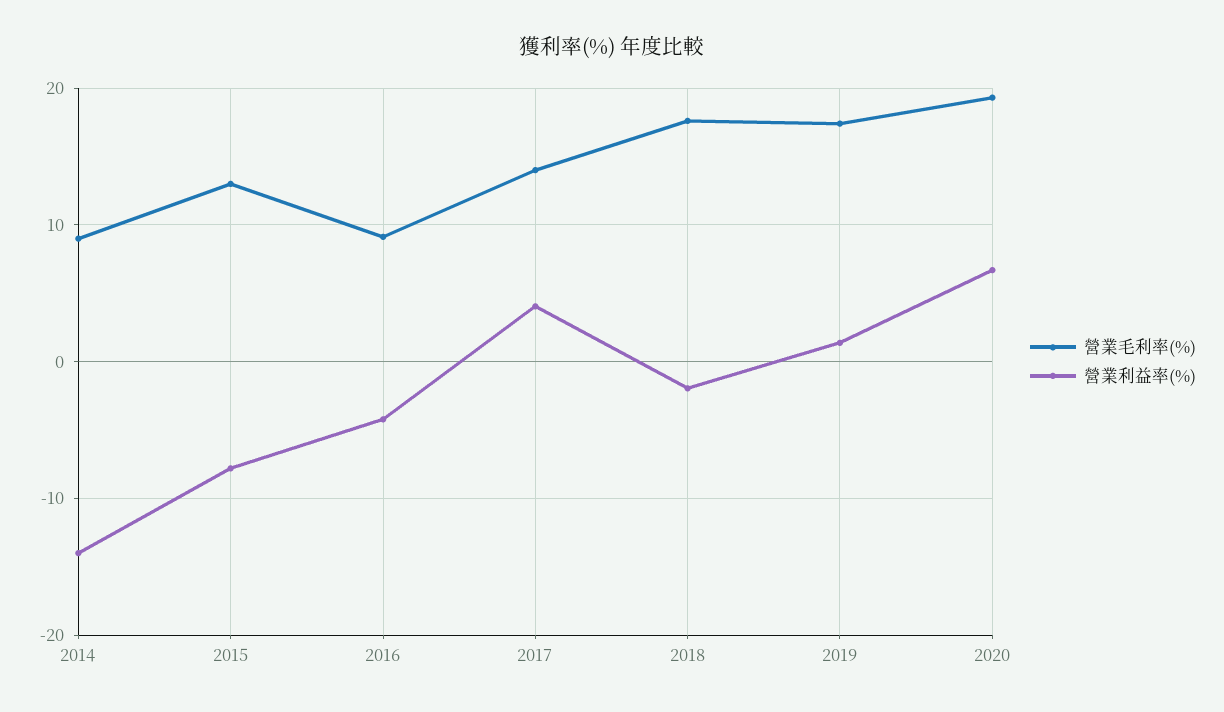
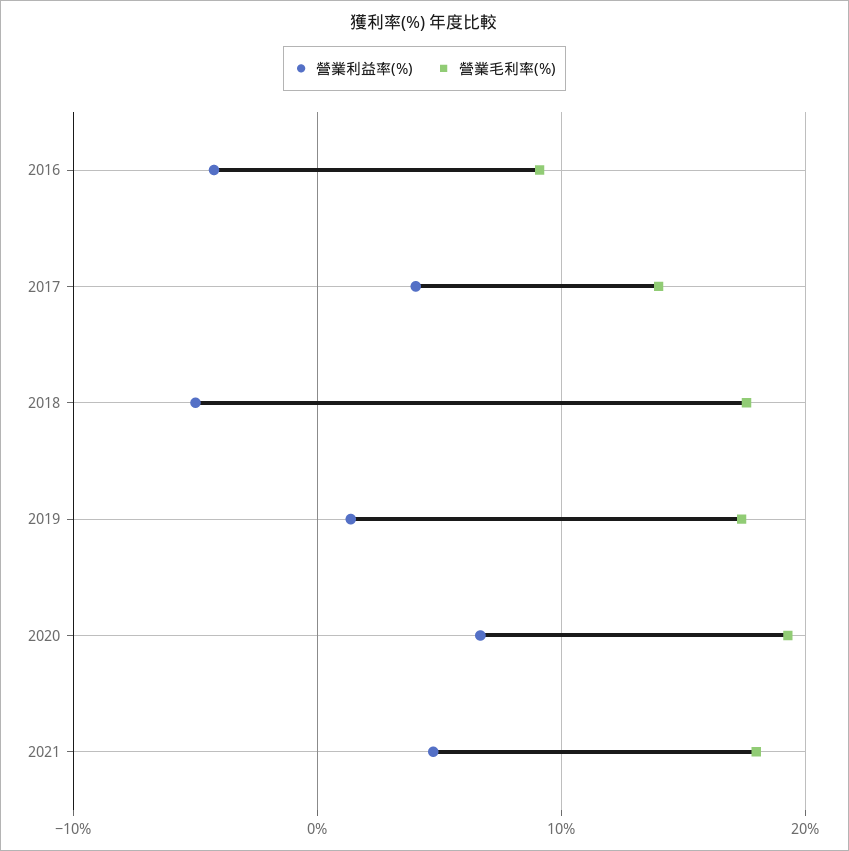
營業毛利率(%), 2014: 9 -> none
營業利益率(%), 2014: -14 -> none
營業毛利率(%), 2015: 13 -> none
營業利益率(%), 2015: -8 -> none
營業利益率(%), 2018: -2 -> -5
營業利益率(%), 2021: none -> 5
營業毛利率(%), 2021: none -> 18

